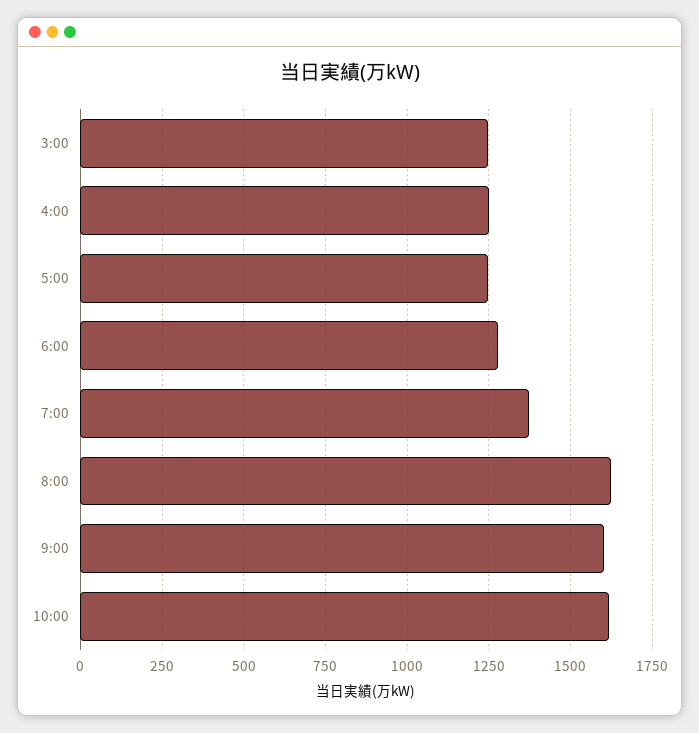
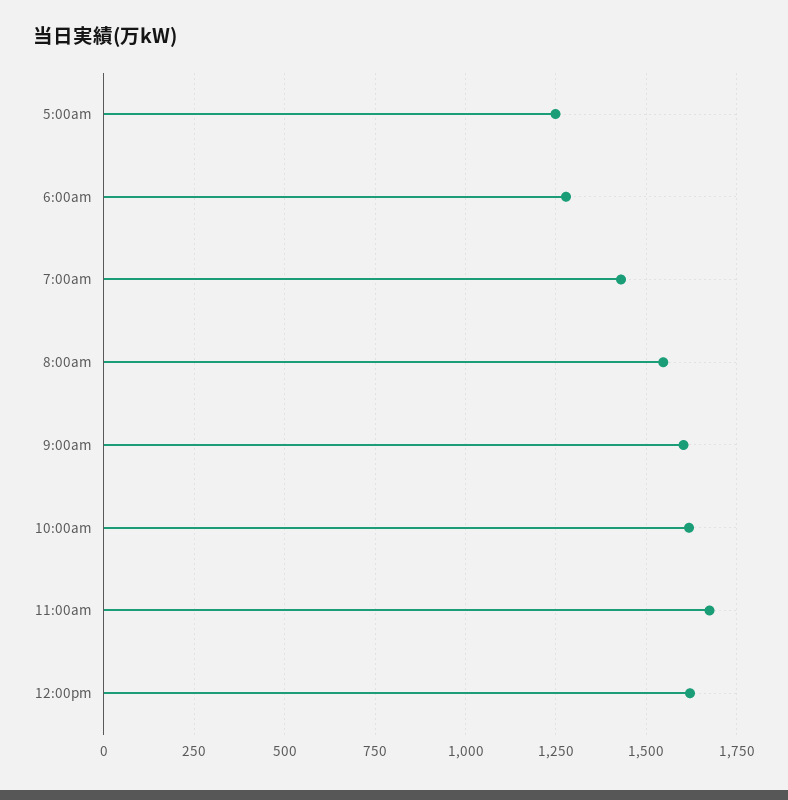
3:00: 1250 -> none
4:00: 1250 -> none
7:00: 1375 -> 1425
8:00: 1625 -> 1550
11:00am: none -> 1675
12:00pm: none -> 1625

